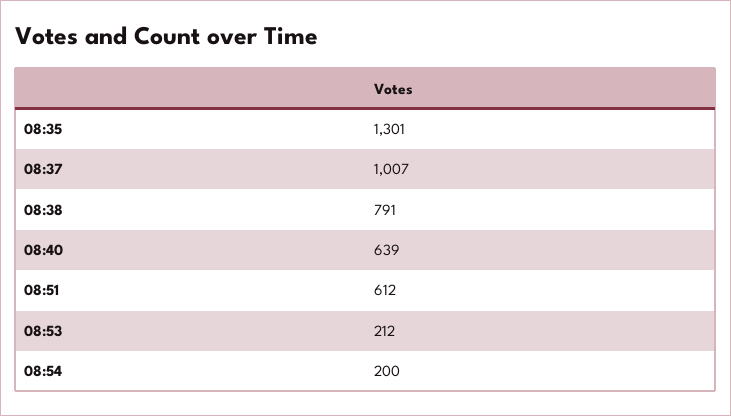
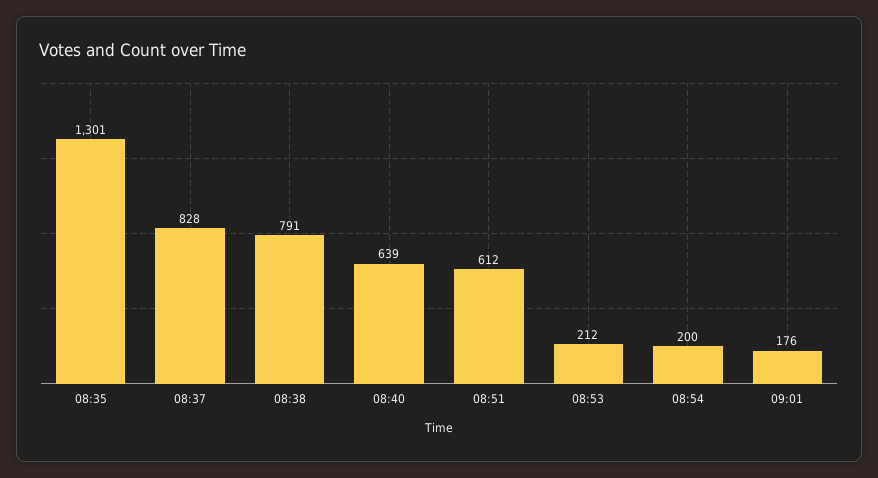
08:37: 1007 -> 828
09:01: none -> 176

